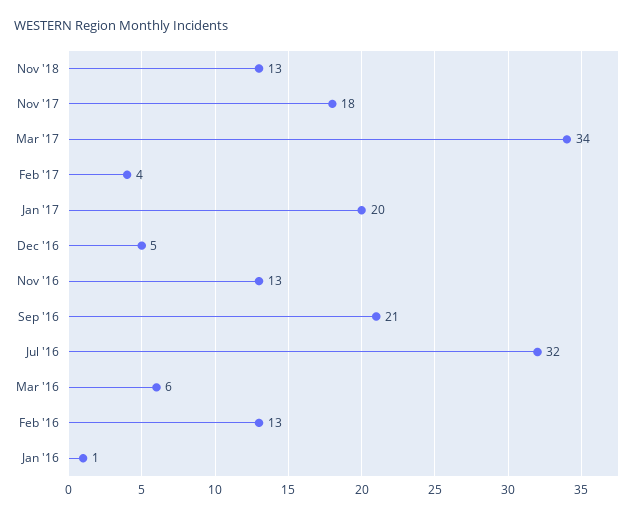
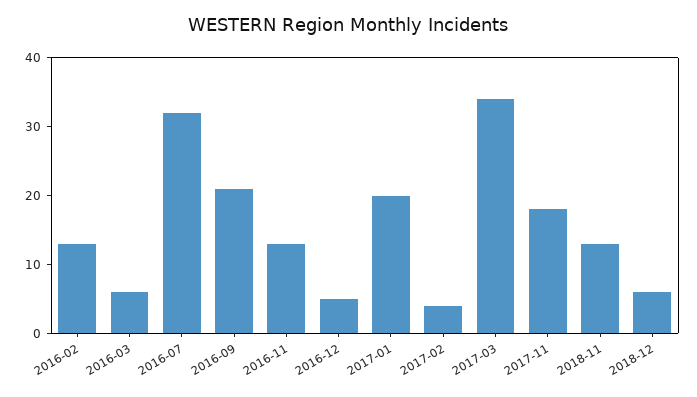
Jan '16: 1 -> none
2018-12: none -> 5

